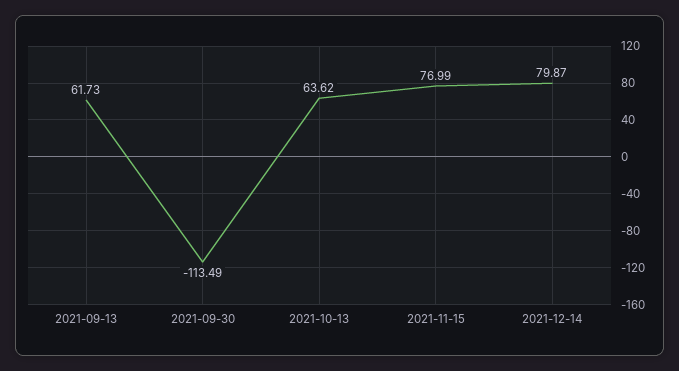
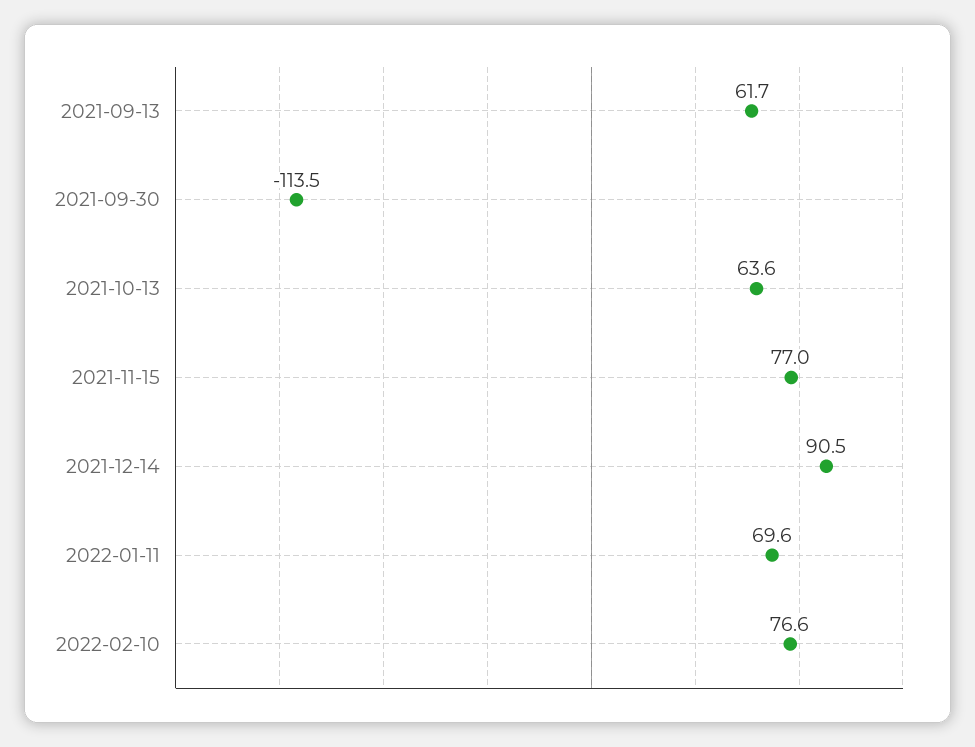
2021-12-14: 79.87 -> 90.5
2022-01-11: none -> 69.6
2022-02-10: none -> 76.6

